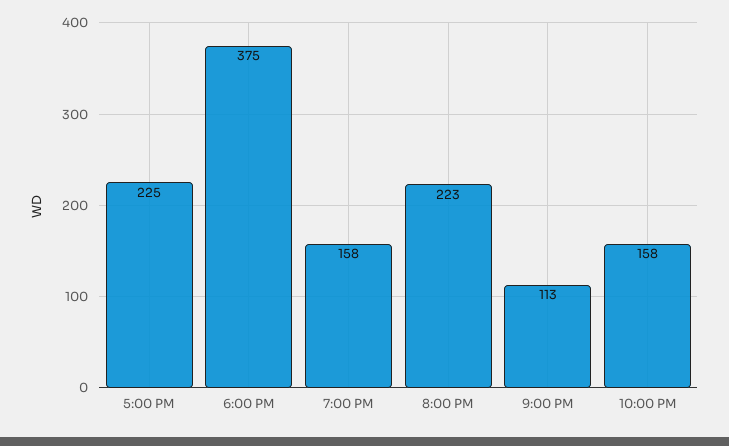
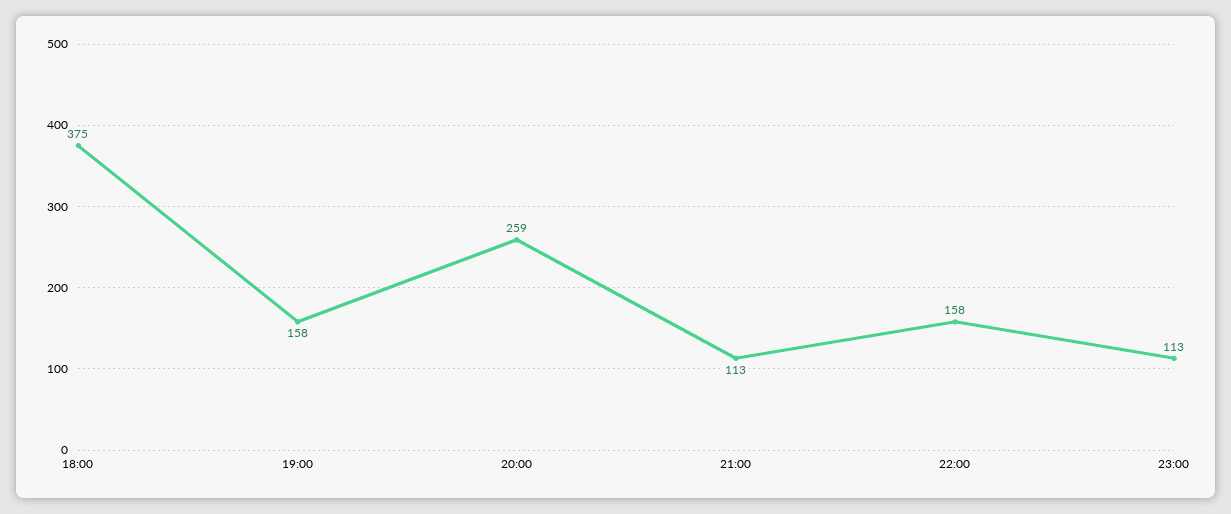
5:00 PM: 225 -> none
8:00 PM: 223 -> 259
23:00: none -> 113

